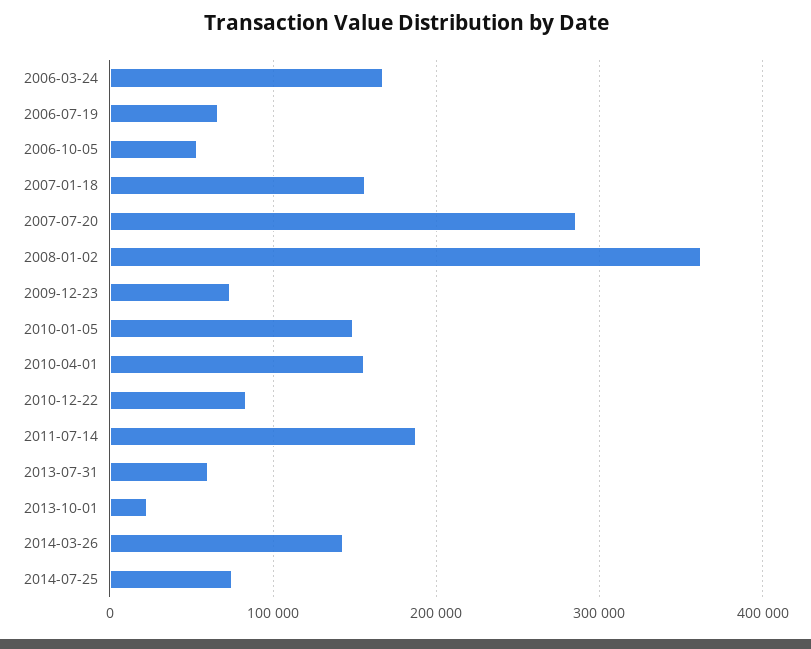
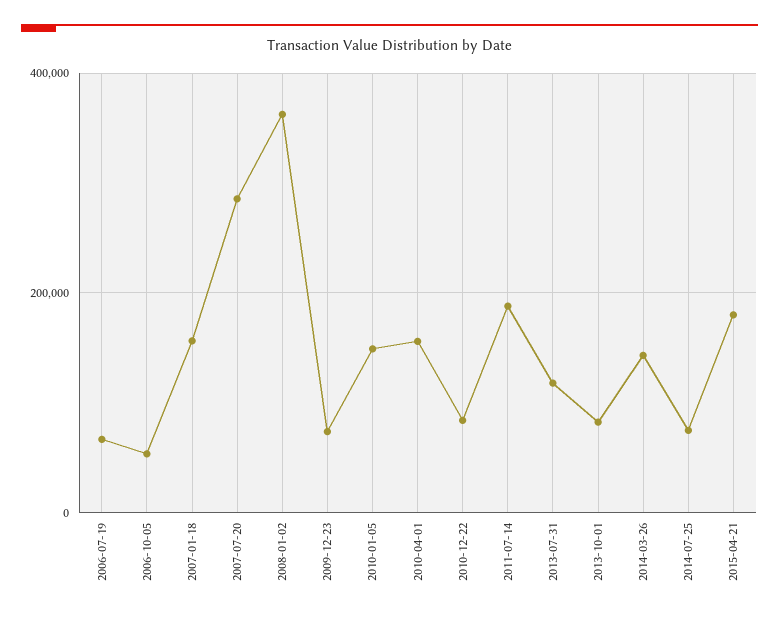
2006-03-24: 170000 -> none
2013-07-31: 60000 -> 120000
2013-10-01: 20000 -> 80000
2015-04-21: none -> 180000

